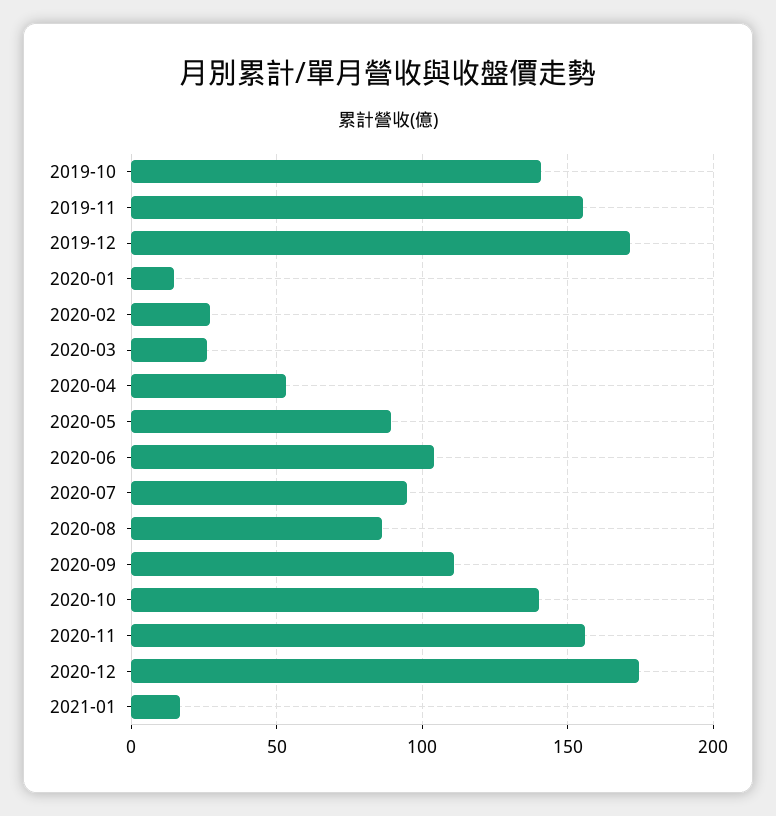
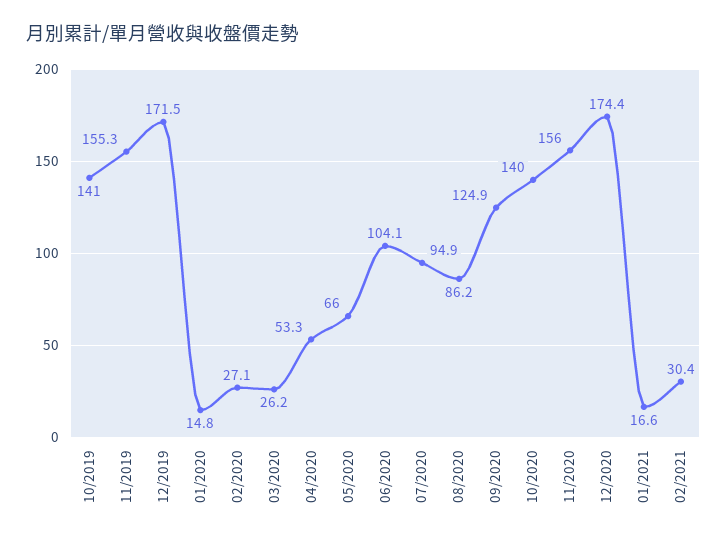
2020-05: 90 -> 66
2020-09: 110 -> 124.9
02/2021: none -> 30.4

